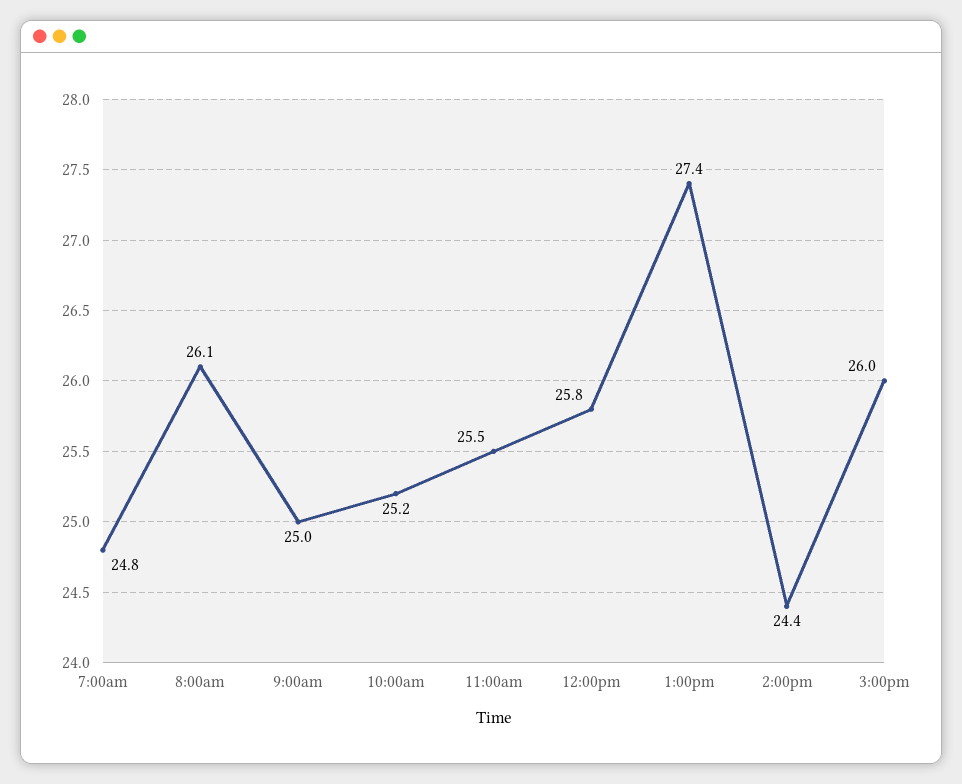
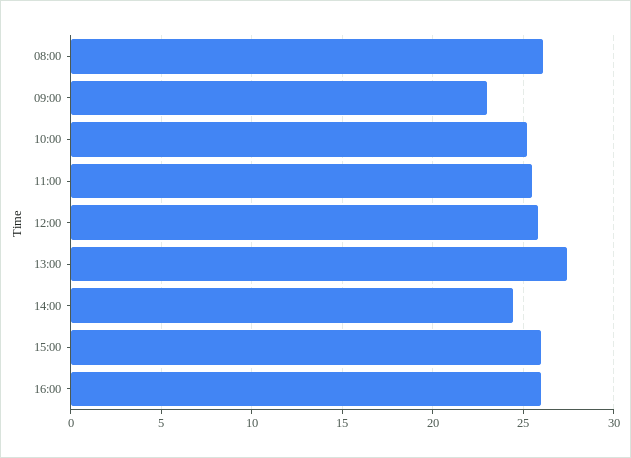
7:00am: 24.8 -> none
9:00am: 25 -> 23
16:00: none -> 26

